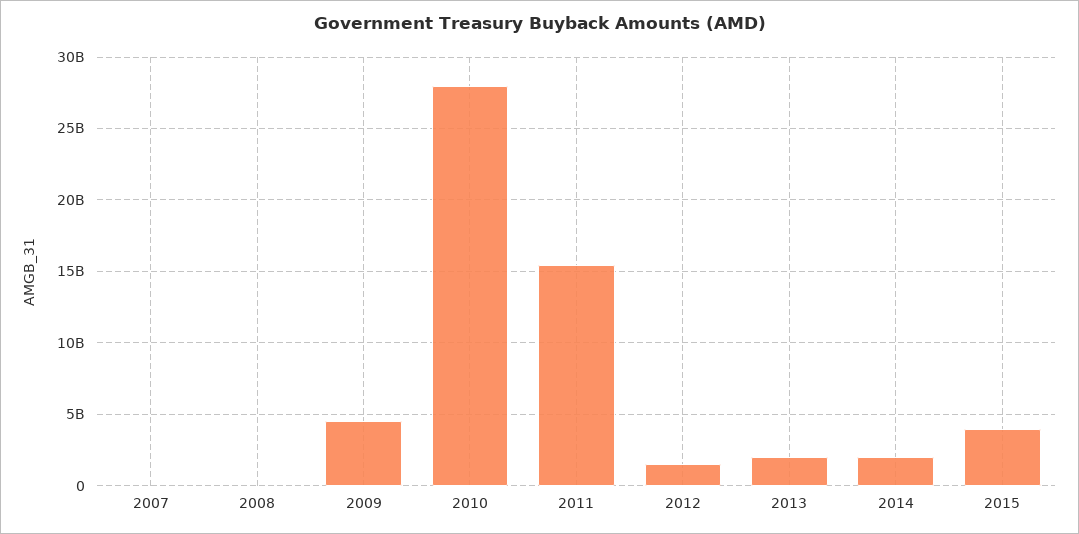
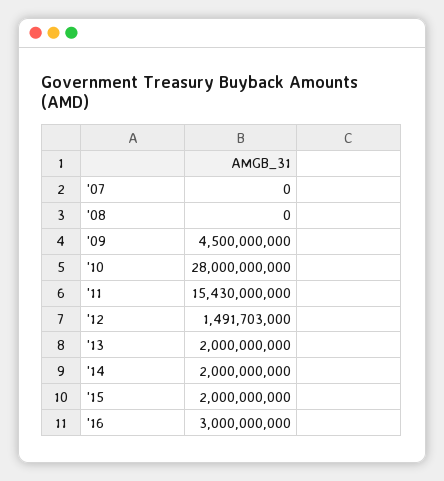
2015: 4000000000 -> 2000000000
'16: none -> 3000000000

